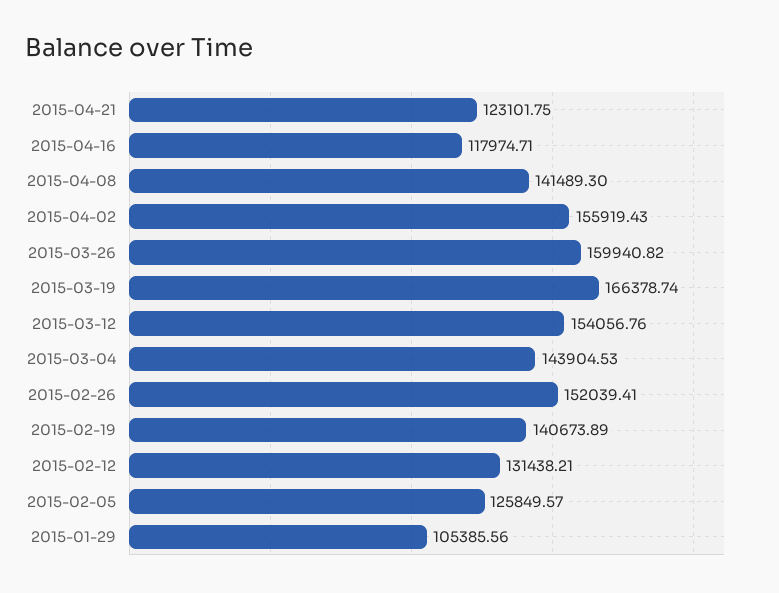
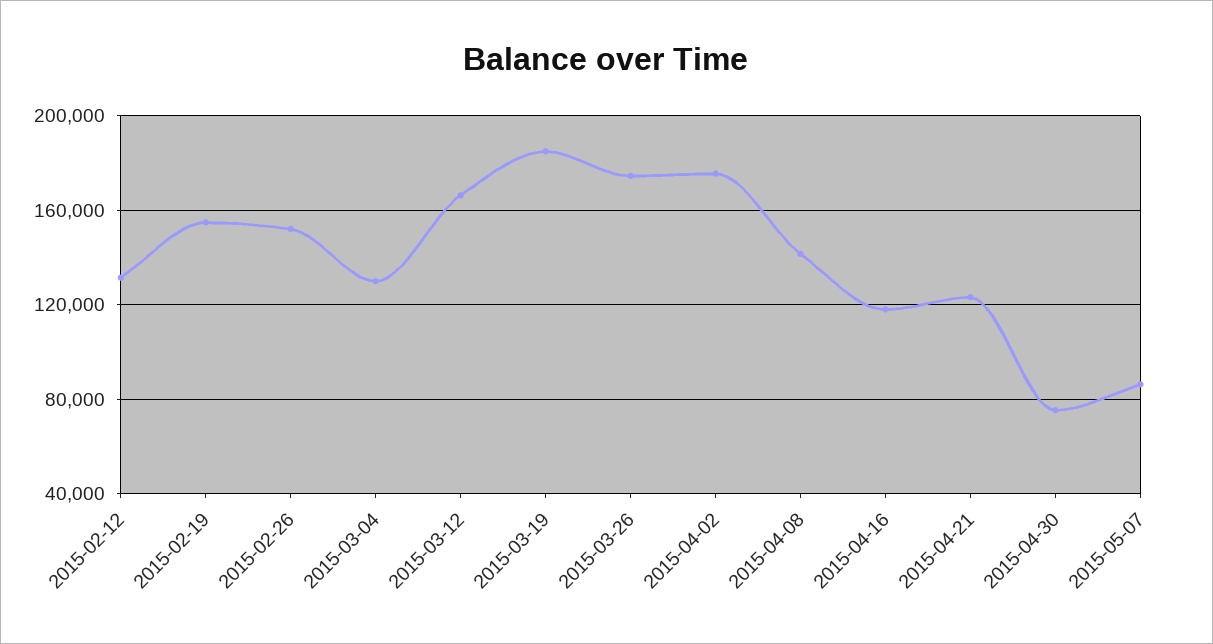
2015-04-02: 155919.43 -> 175000
2015-03-26: 159940.82 -> 175000
2015-03-19: 166378.74 -> 185000
2015-03-12: 154056.76 -> 165000
2015-03-04: 143904.53 -> 130000
2015-02-19: 140673.89 -> 155000
2015-02-05: 125849.57 -> none
2015-01-29: 105385.56 -> none
2015-04-30: none -> 75000
2015-05-07: none -> 85000

